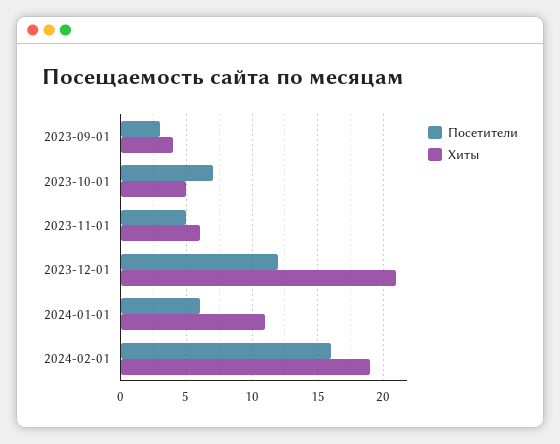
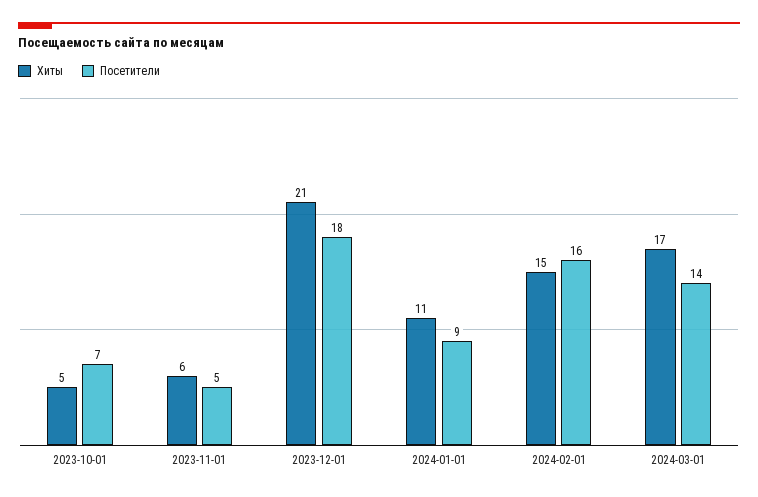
Посетители, 2023-09-01: 3 -> none
Хиты, 2023-09-01: 4 -> none
Посетители, 2023-12-01: 12 -> 18
Посетители, 2024-01-01: 6 -> 9
Хиты, 2024-02-01: 19 -> 15
Хиты, 2024-03-01: none -> 17
Посетители, 2024-03-01: none -> 14

